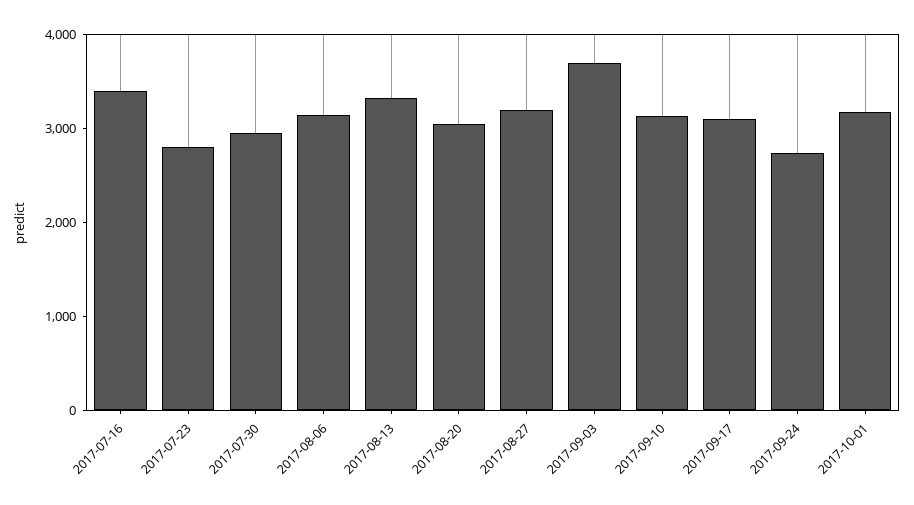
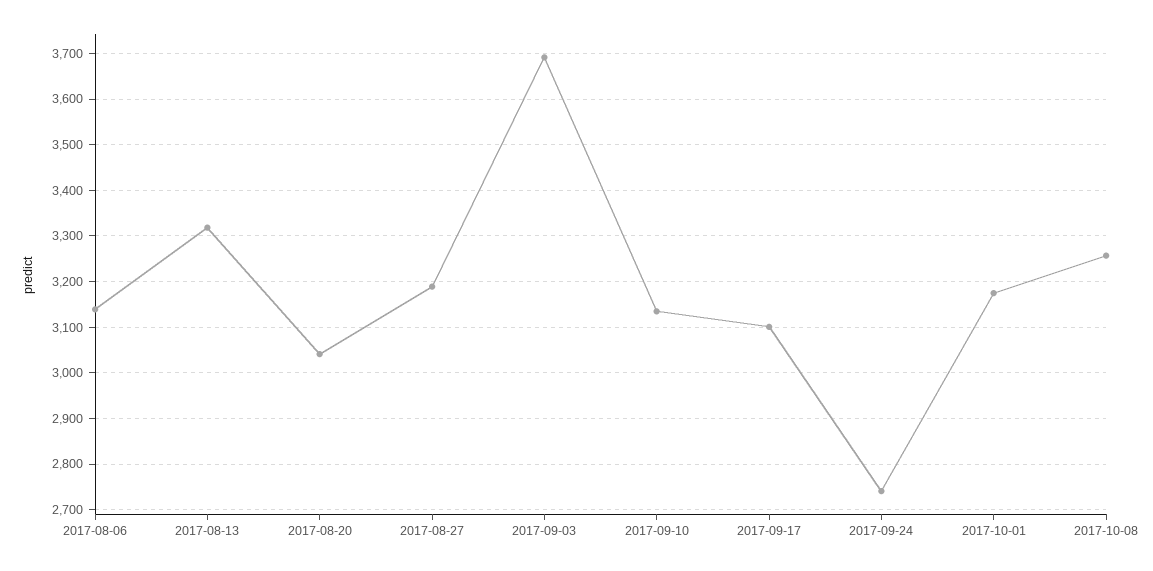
2017-07-16: 3400 -> none
2017-07-23: 2800 -> none
2017-07-30: 3000 -> none
2017-10-08: none -> 3260

